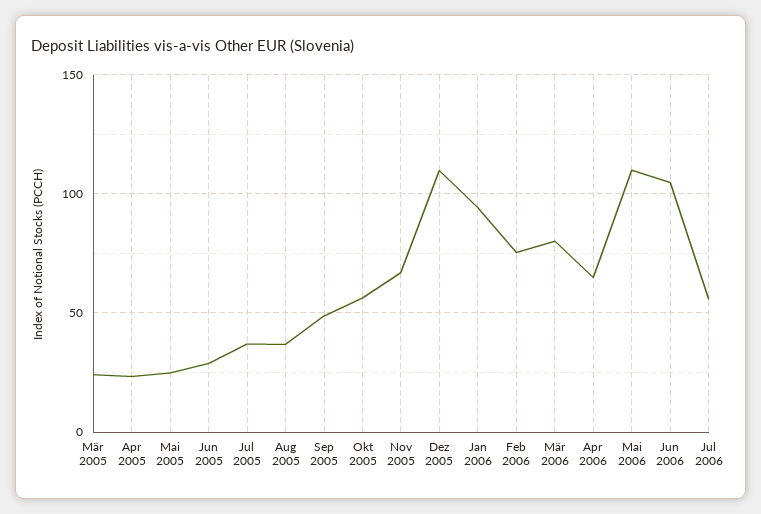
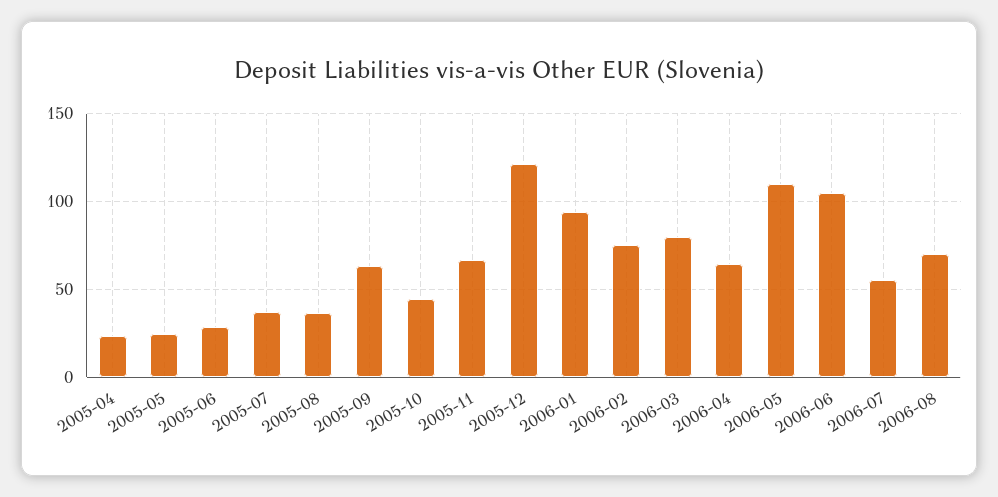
Mär 2005: 25 -> none
Sep 2005: 50 -> 65
Okt 2005: 55 -> 45
Dez 2005: 110 -> 120
2006-08: none -> 70

